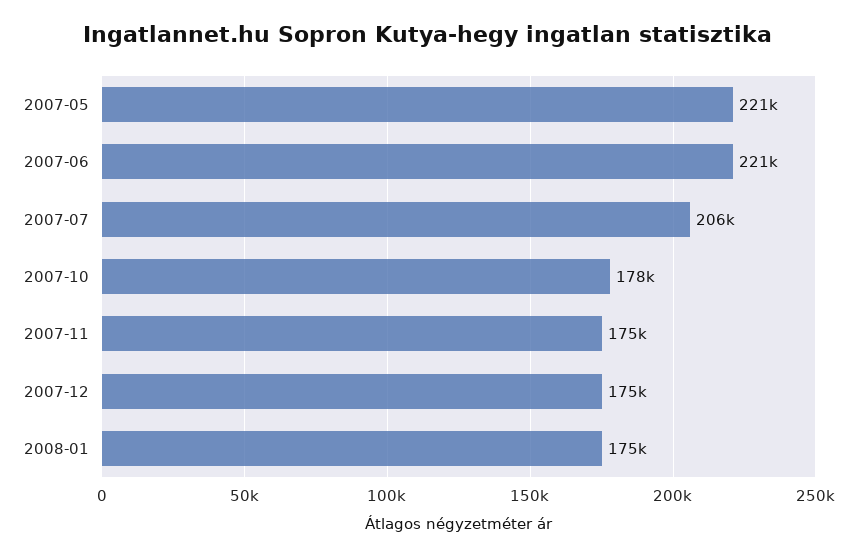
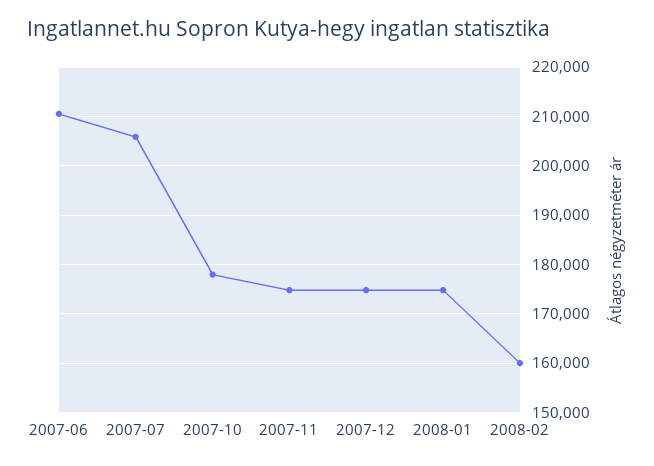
2007-05: 221000 -> none
2007-06: 221000 -> 210000
2008-02: none -> 160000

